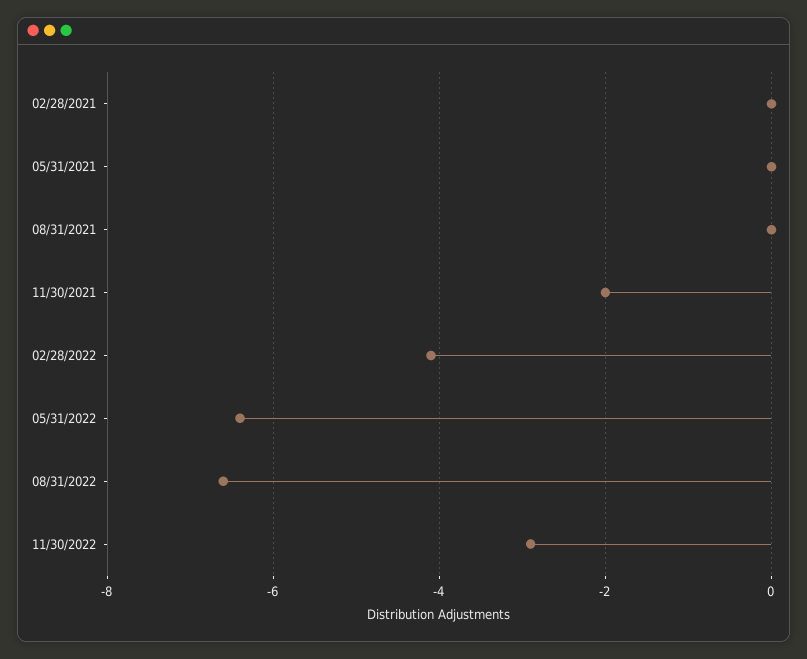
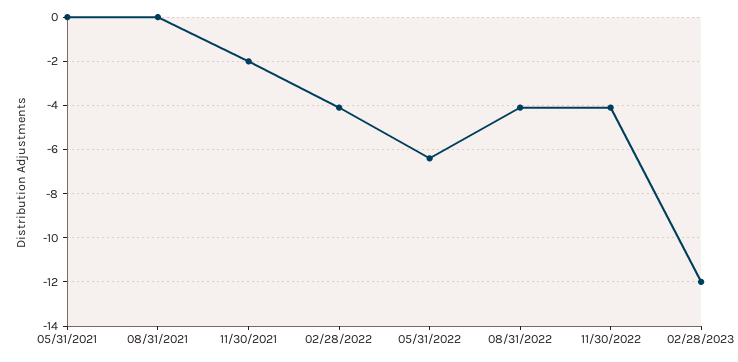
02/28/2021: 0 -> none
08/31/2022: -6.5 -> -4
11/30/2022: -3 -> -4
02/28/2023: none -> -12

